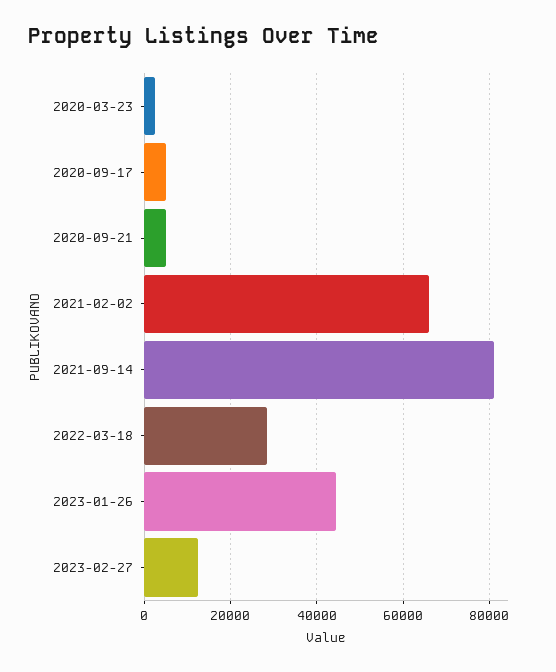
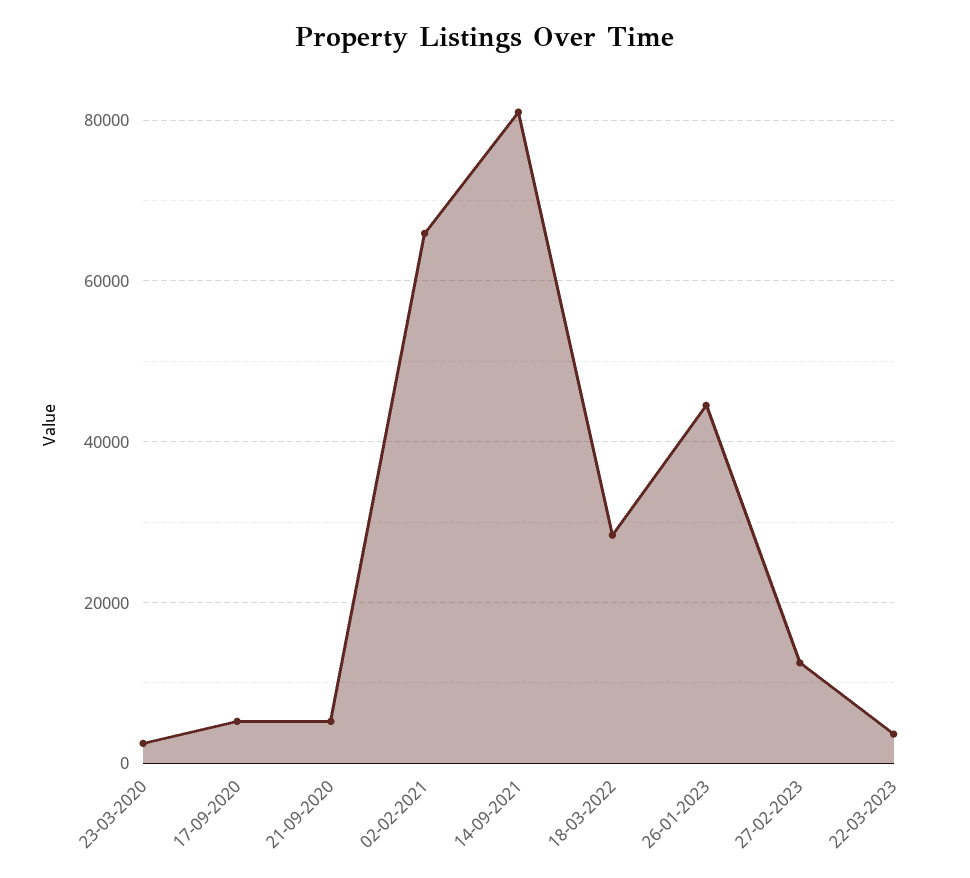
22-03-2023: none -> 4000

